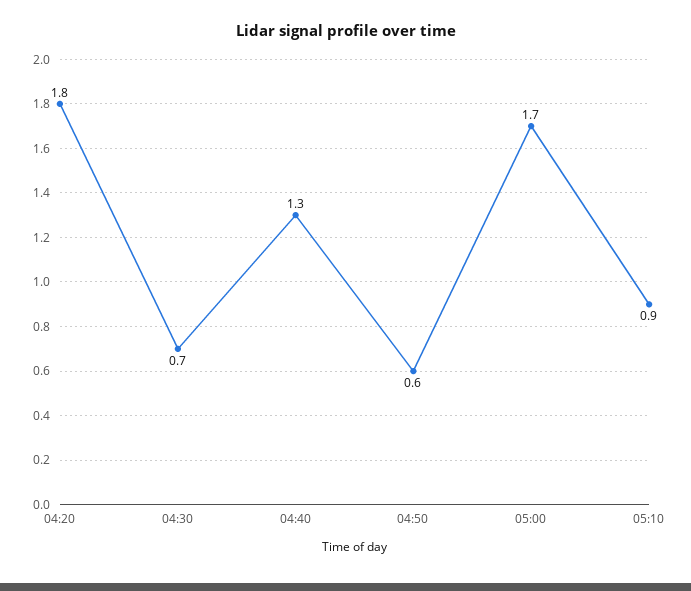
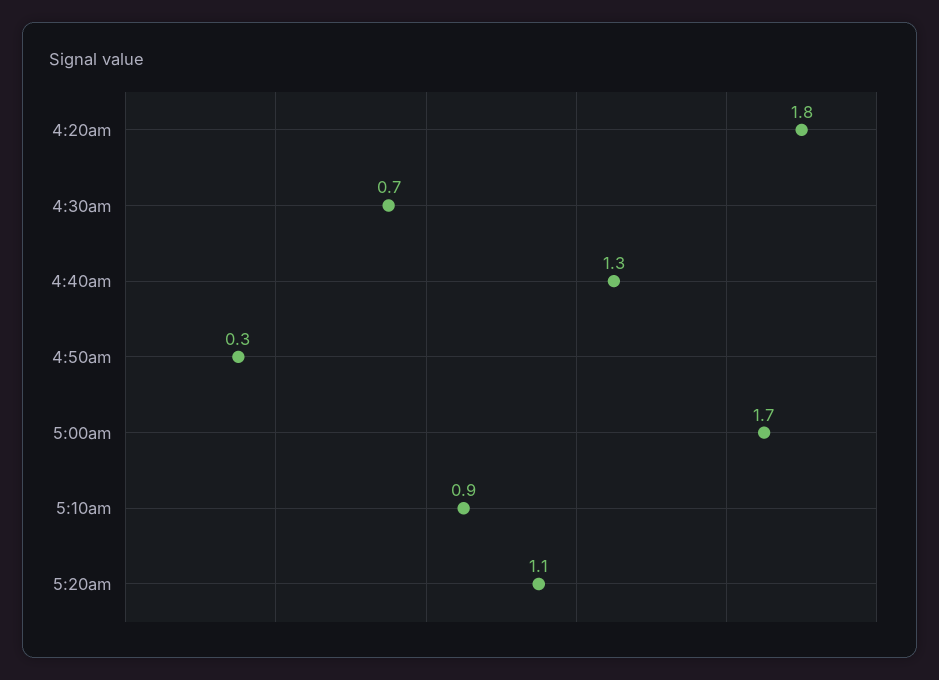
04:50: 0.6 -> 0.3
5:20am: none -> 1.1

